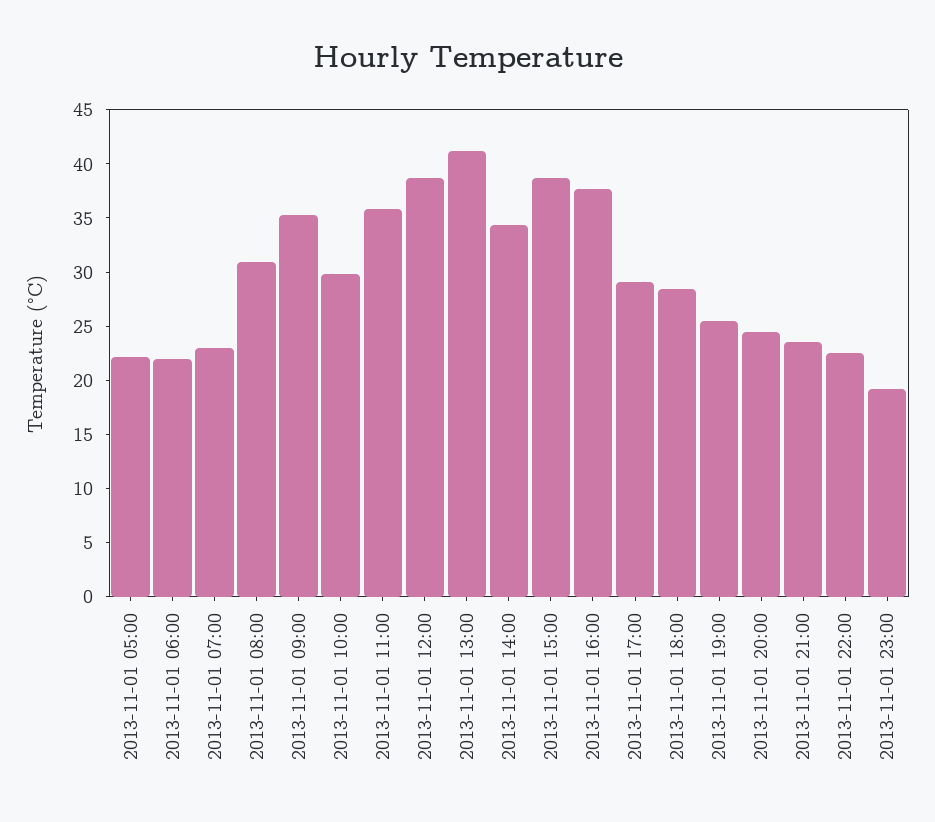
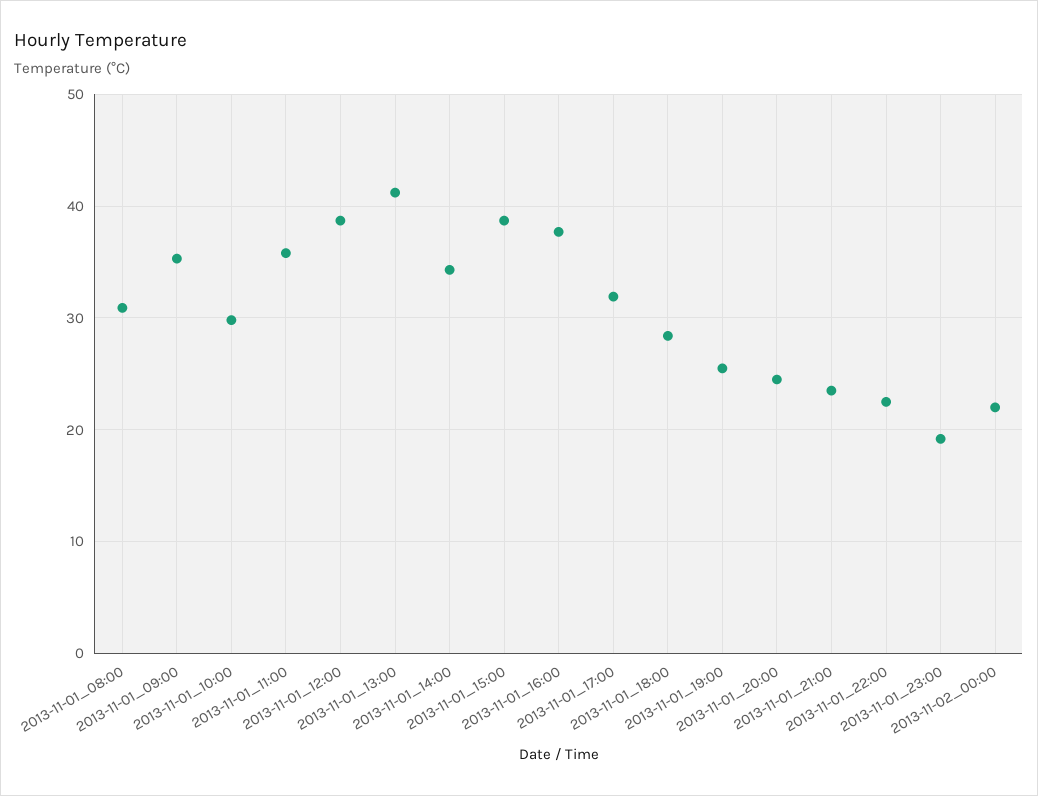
2013-11-01 05:00: 22 -> none
2013-11-01 06:00: 22 -> none
2013-11-01 07:00: 23 -> none
2013-11-01 17:00: 29 -> 32
2013-11-02_00:00: none -> 22

